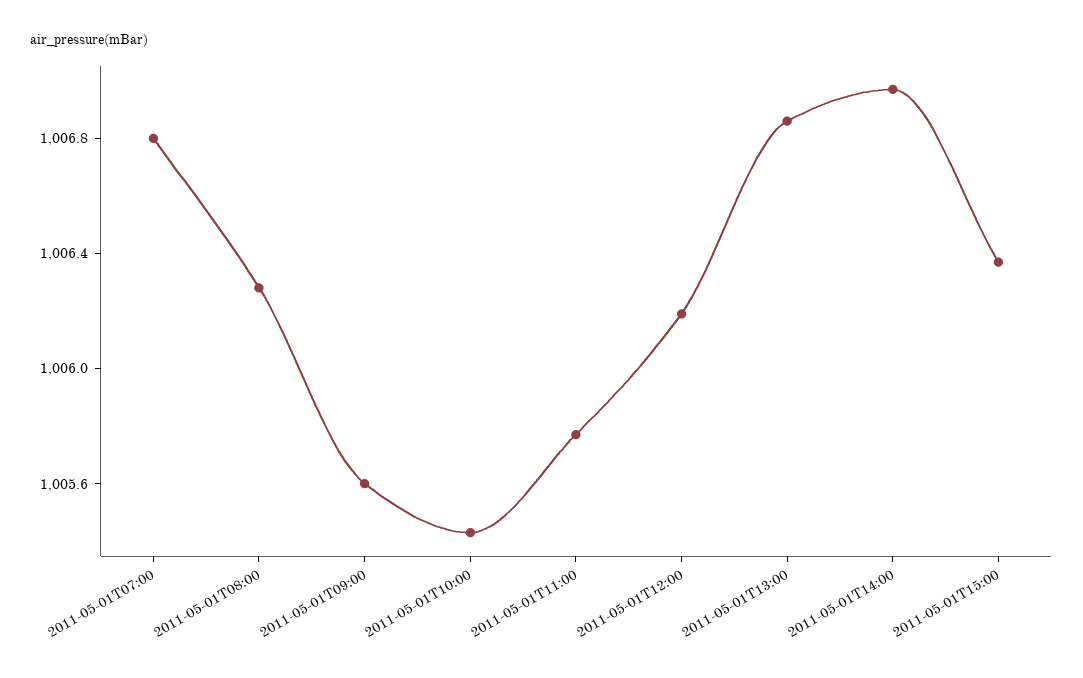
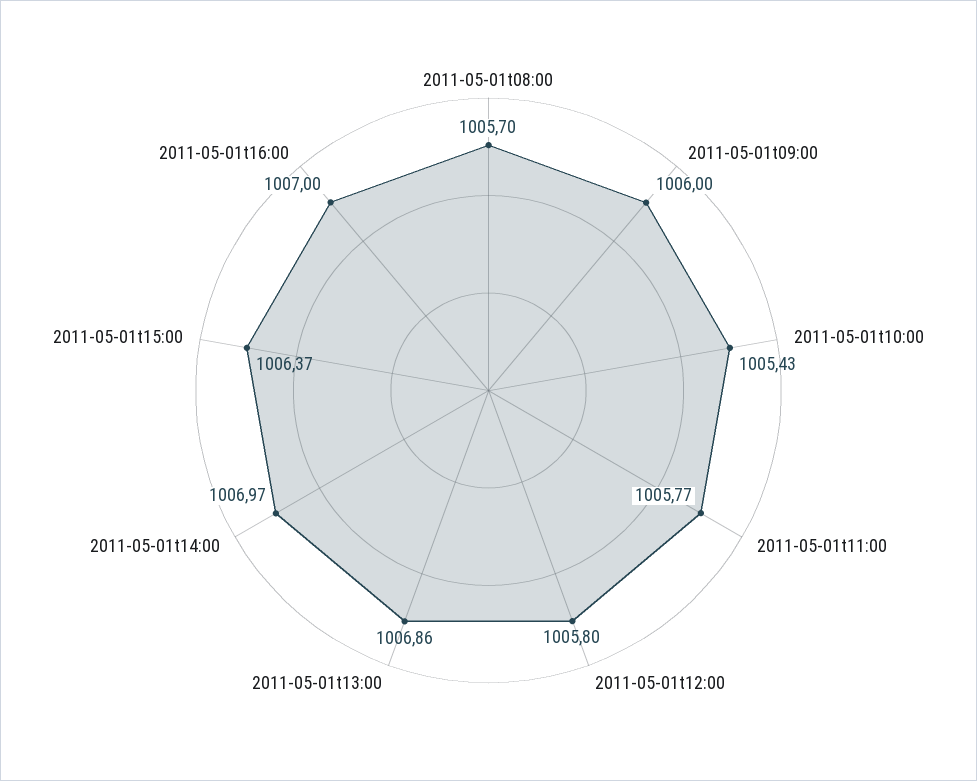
2011-05-01T07:00: 1006.8 -> none
2011-05-01T08:00: 1006.3 -> 1005.7
2011-05-01T09:00: 1005.6 -> 1006
2011-05-01T12:00: 1006.2 -> 1005.8
2011-05-01t16:00: none -> 1007

